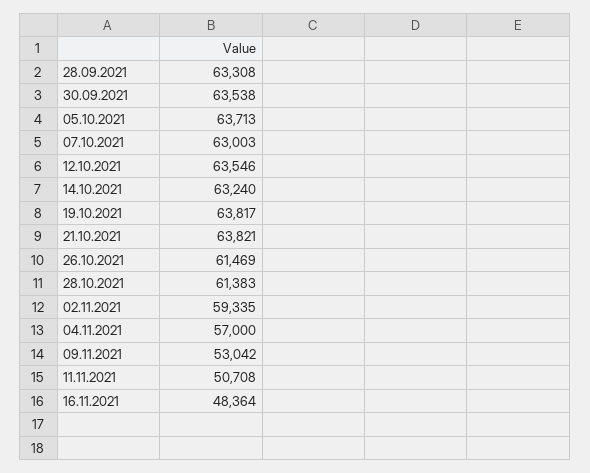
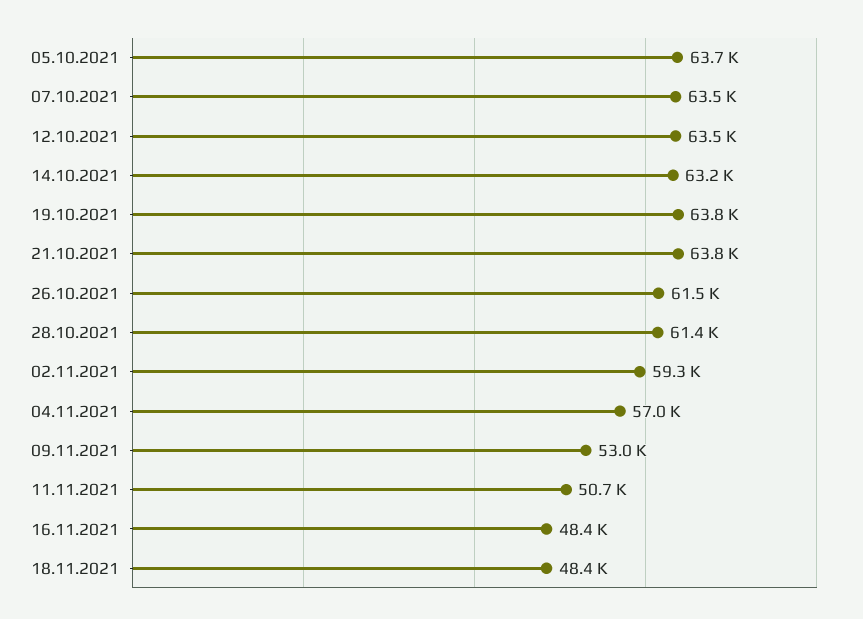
28.09.2021: 63308 -> none
30.09.2021: 63538 -> none
07.10.2021: 63003 -> 63500
18.11.2021: none -> 48400

